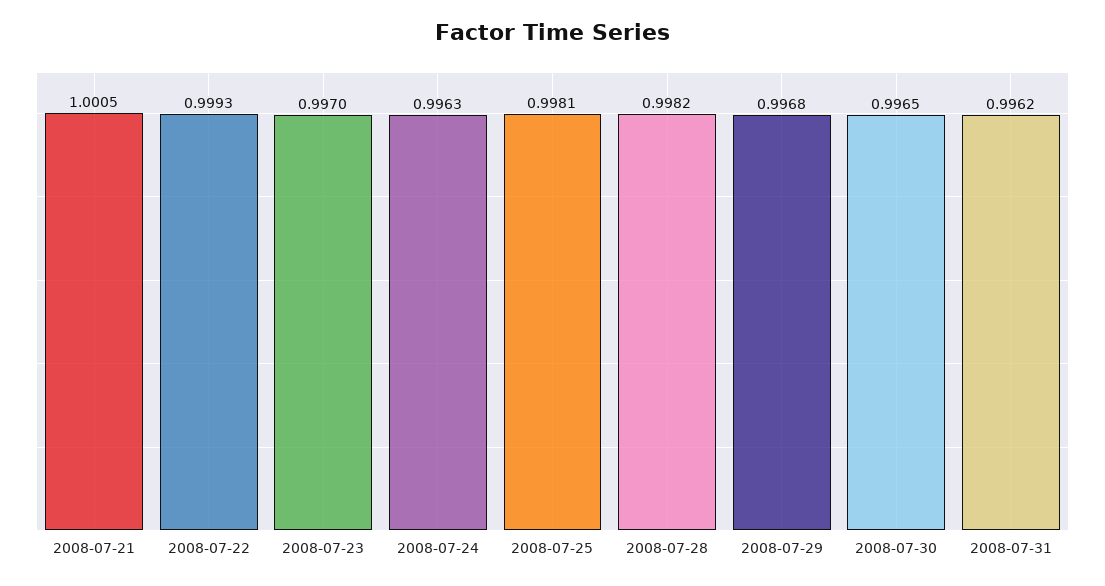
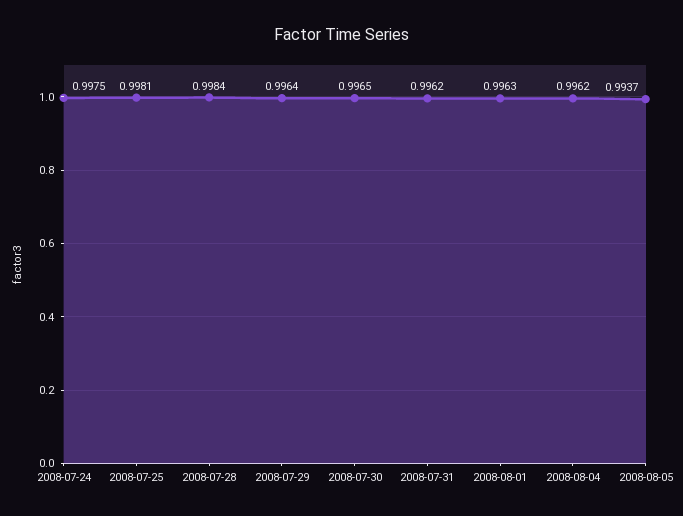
2008-07-21: 1.0005 -> none
2008-07-22: 0.9993 -> none
2008-07-23: 0.997 -> none
2008-07-24: 0.9963 -> 0.9975
2008-07-28: 0.9982 -> 0.9984
2008-07-29: 0.9968 -> 0.9964
2008-08-01: none -> 0.9963
2008-08-04: none -> 0.9962
2008-08-05: none -> 0.9937

